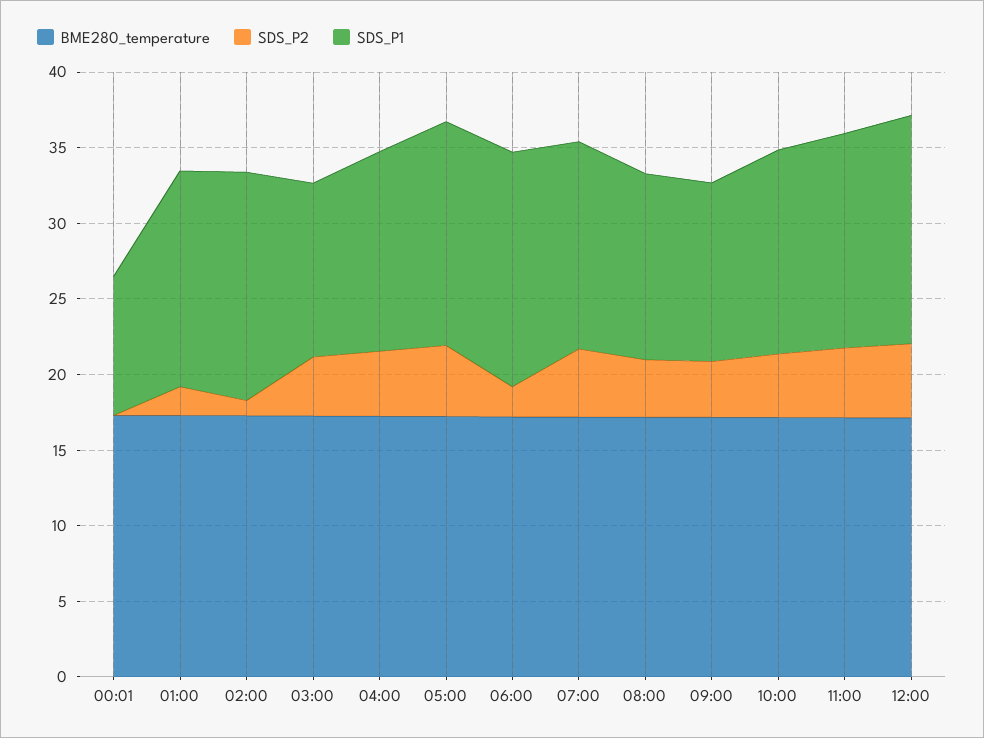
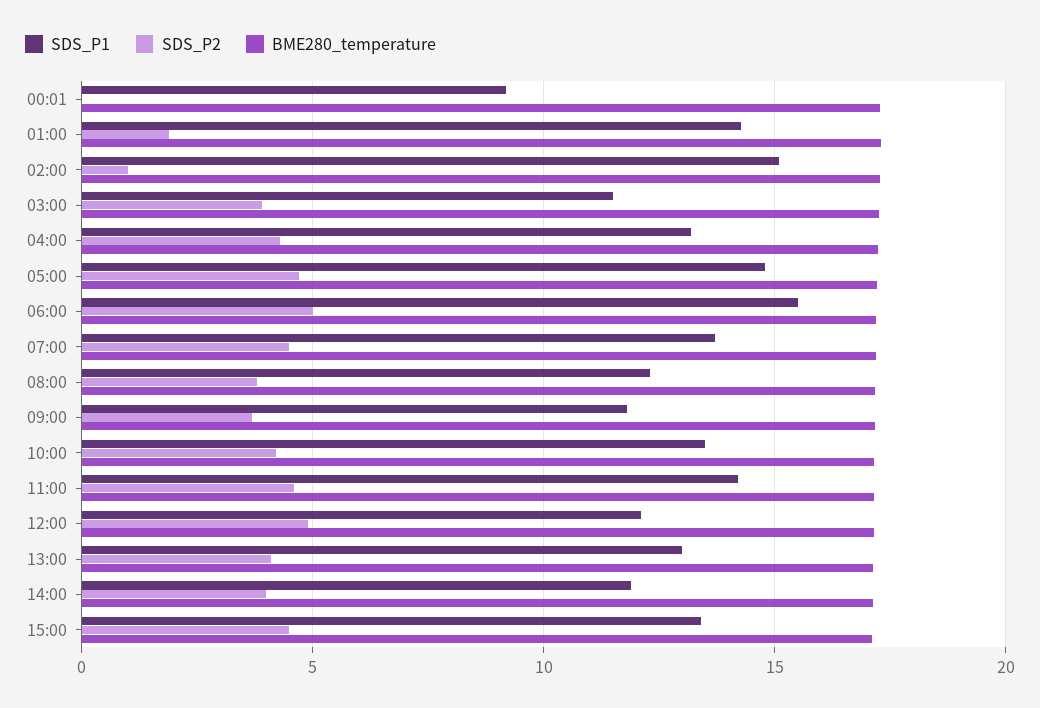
SDS_P2, 06:00: 2 -> 5
SDS_P1, 12:00: 15 -> 12
SDS_P1, 13:00: none -> 13
SDS_P2, 13:00: none -> 4
BME280_temperature, 13:00: none -> 17
SDS_P1, 14:00: none -> 12
SDS_P2, 14:00: none -> 4
BME280_temperature, 14:00: none -> 17
SDS_P1, 15:00: none -> 13.5
SDS_P2, 15:00: none -> 4.5
BME280_temperature, 15:00: none -> 17

